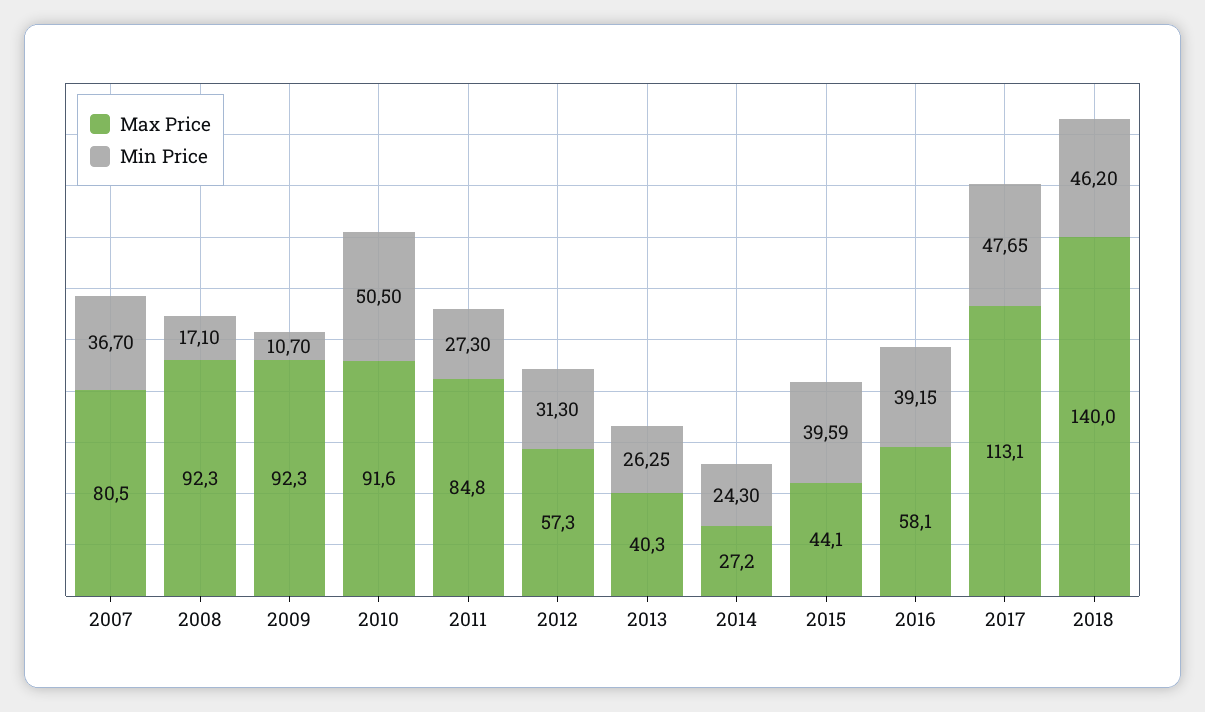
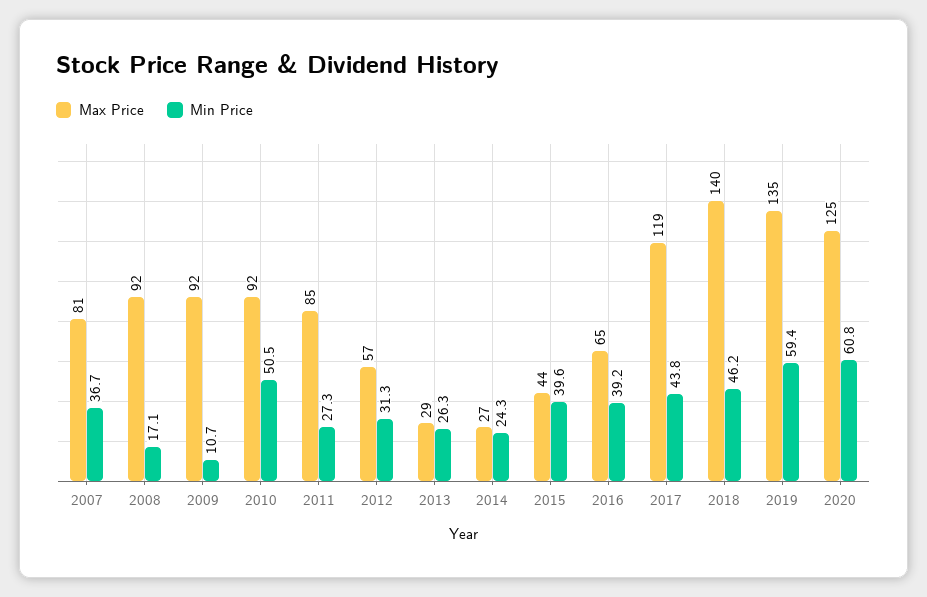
Max Price, 2013: 40.3 -> 29
Max Price, 2016: 58.1 -> 65
Max Price, 2017: 113.1 -> 119
Min Price, 2017: 47.65 -> 43.8
Max Price, 2019: none -> 135
Min Price, 2019: none -> 59.4
Max Price, 2020: none -> 125
Min Price, 2020: none -> 60.8

